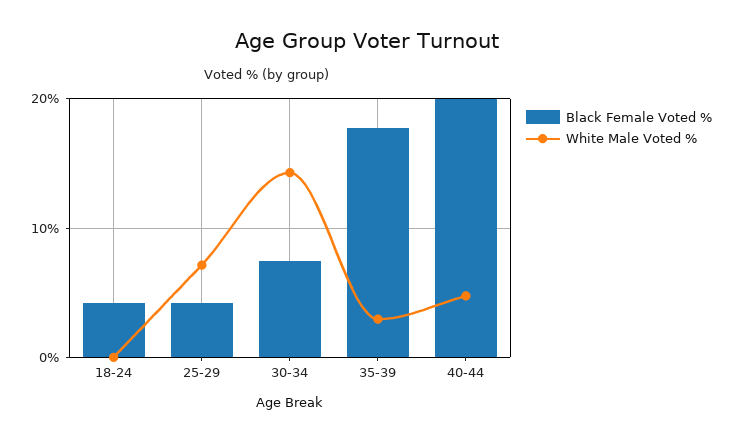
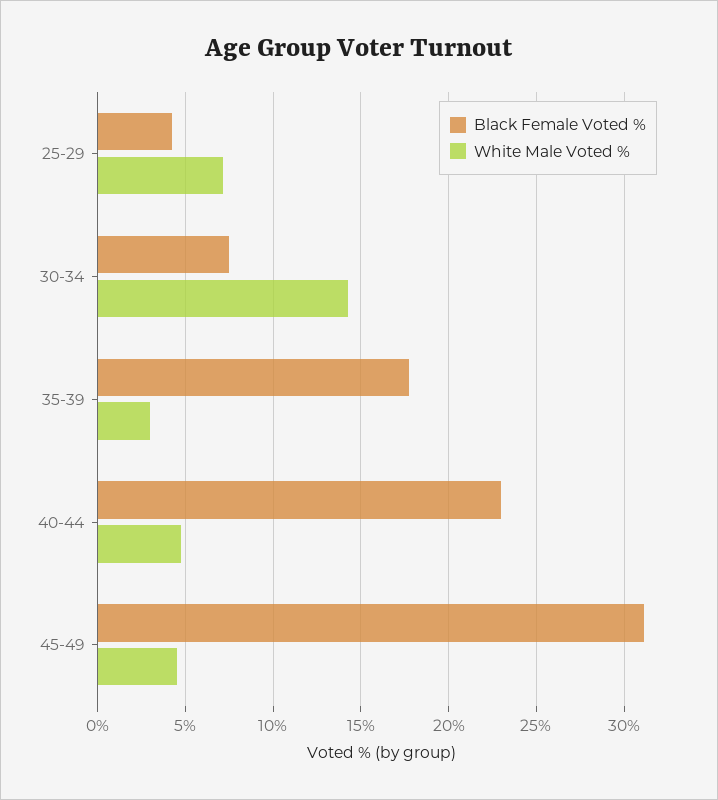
Black Female Voted %, 18-24: 4 -> none
White Male Voted %, 18-24: 0 -> none
Black Female Voted %, 40-44: 20 -> 23
Black Female Voted %, 45-49: none -> 31
White Male Voted %, 45-49: none -> 4.5

